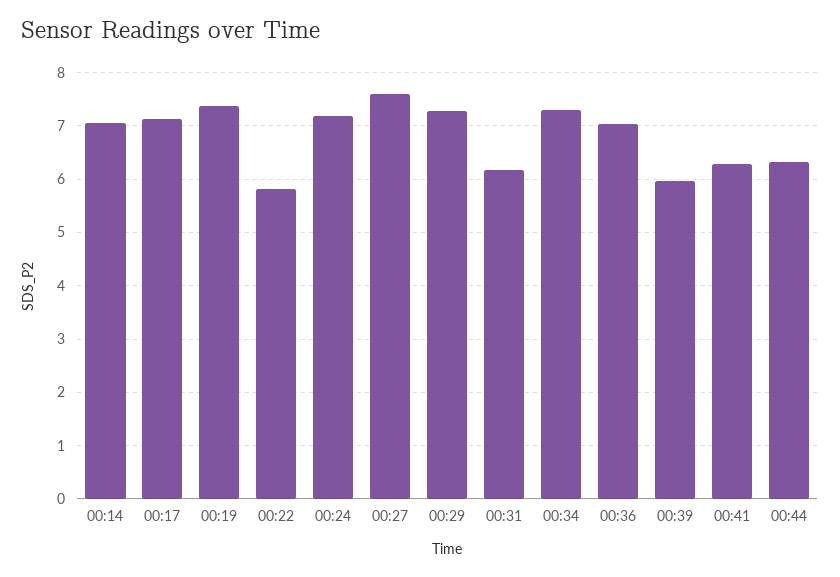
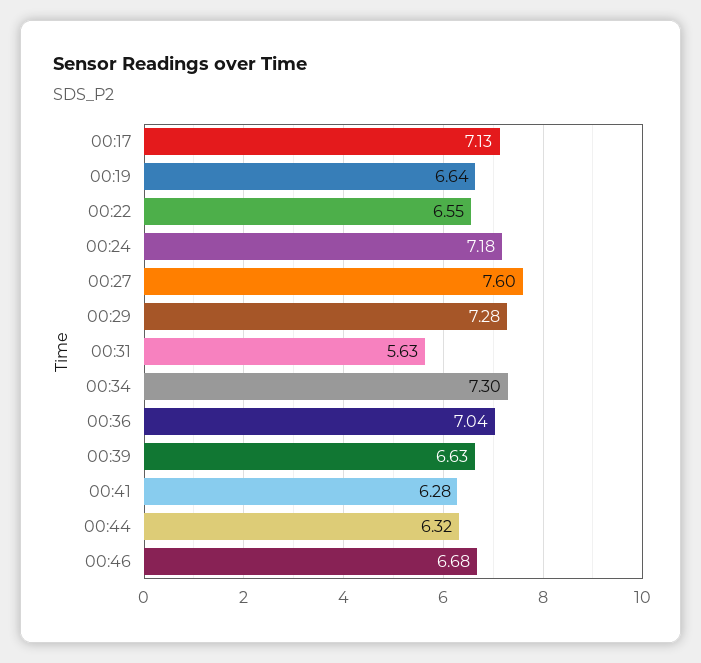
00:14: 7 -> none
00:19: 7.4 -> 6.64
00:22: 5.8 -> 6.55
00:31: 6.2 -> 5.63
00:39: 6 -> 6.63
00:46: none -> 6.68

